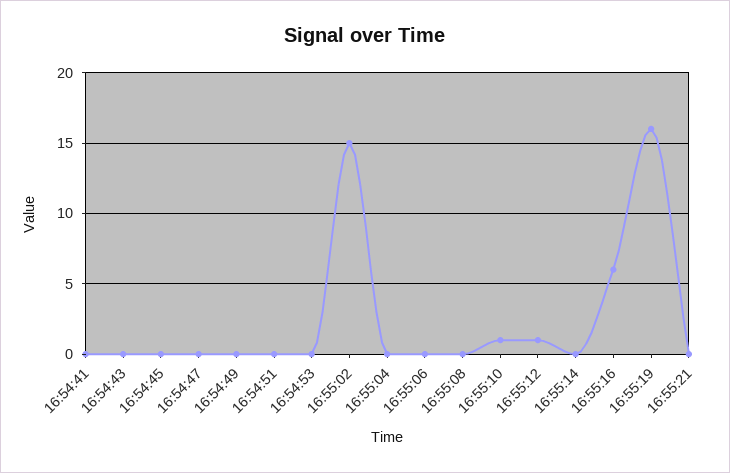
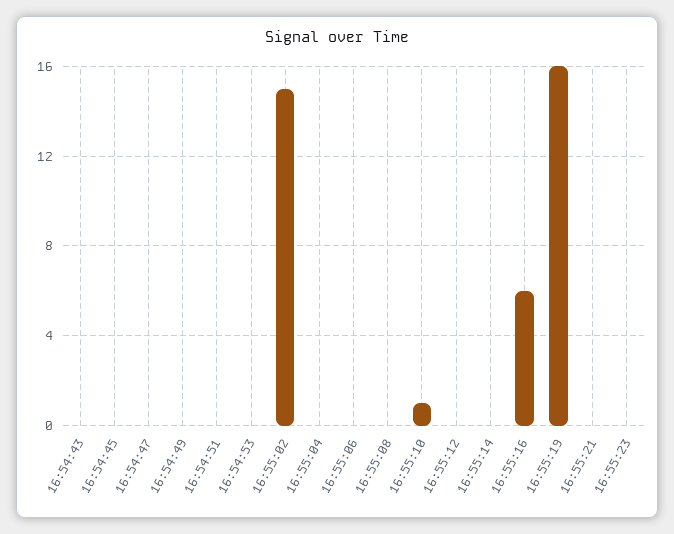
16:54:41: 0 -> none
16:55:12: 1 -> 0
16:55:23: none -> 0

